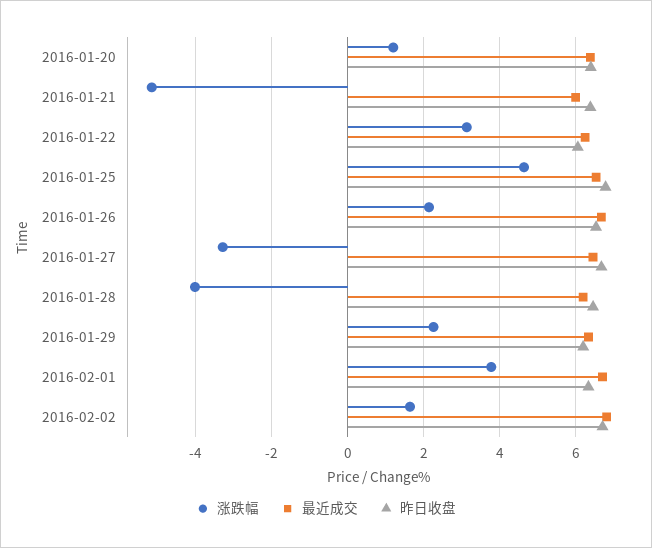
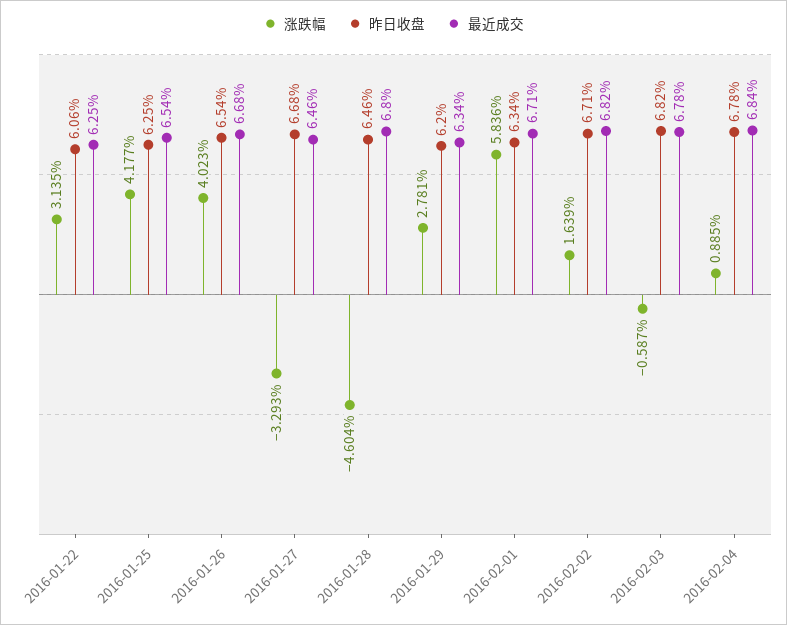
涨跌幅, 2016-01-20: 1.2 -> none
最近成交, 2016-01-20: 6.4 -> none
昨日收盘, 2016-01-20: 6.4 -> none
涨跌幅, 2016-01-21: -5.2 -> none
最近成交, 2016-01-21: 6 -> none
昨日收盘, 2016-01-21: 6.4 -> none
涨跌幅, 2016-01-25: 4.6 -> 4.177
昨日收盘, 2016-01-25: 6.8 -> 6.25
涨跌幅, 2016-01-26: 2.2 -> 4.023
涨跌幅, 2016-01-28: -4 -> -4.604
最近成交, 2016-01-28: 6.2 -> 6.8
涨跌幅, 2016-01-29: 2.2 -> 2.781
涨跌幅, 2016-02-01: 3.8 -> 5.836
涨跌幅, 2016-02-03: none -> -0.587
昨日收盘, 2016-02-03: none -> 6.82
最近成交, 2016-02-03: none -> 6.78
涨跌幅, 2016-02-04: none -> 0.885
昨日收盘, 2016-02-04: none -> 6.78
最近成交, 2016-02-04: none -> 6.84

